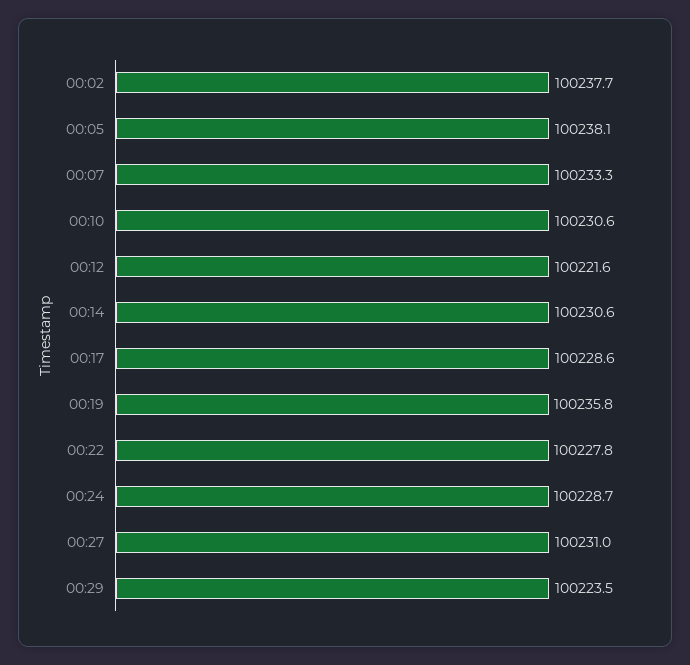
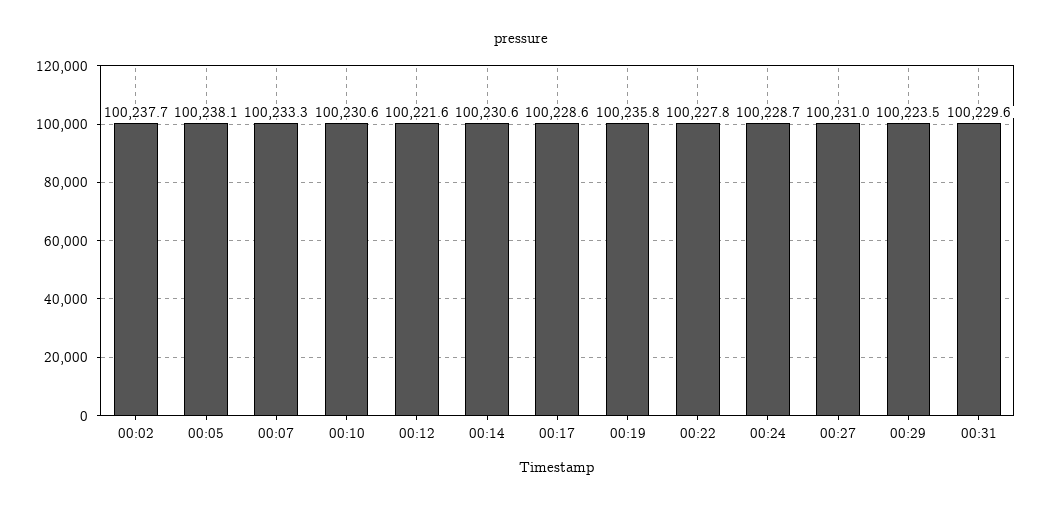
00:31: none -> 100229.6

